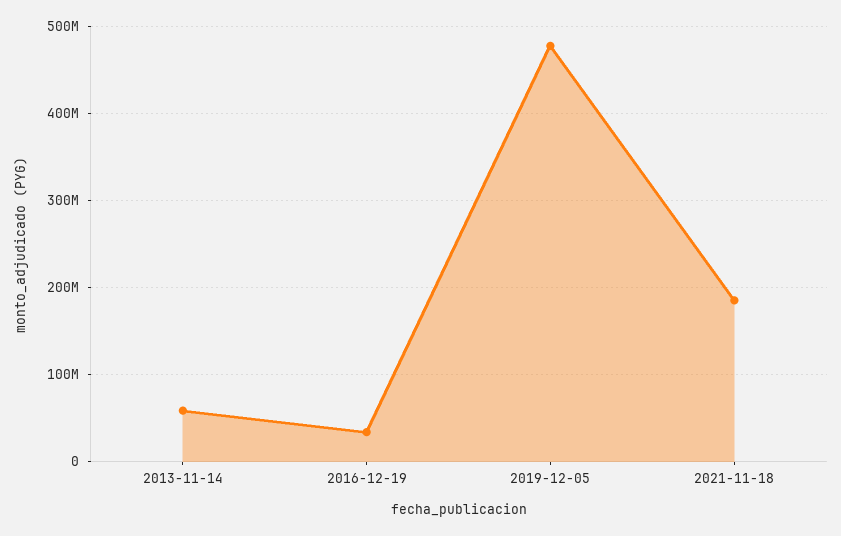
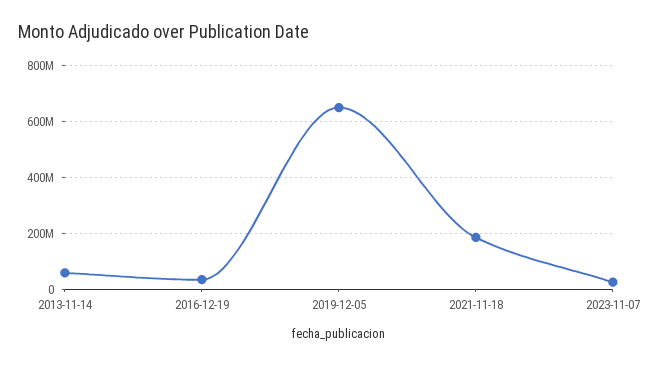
2019-12-05: 480000000 -> 650000000
2023-11-07: none -> 25000000

